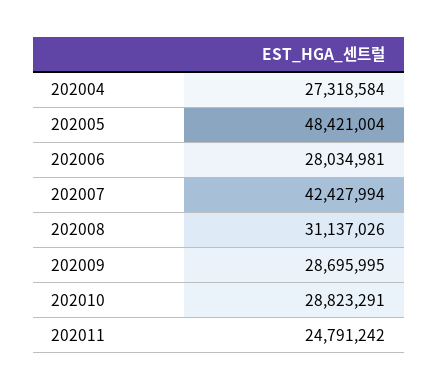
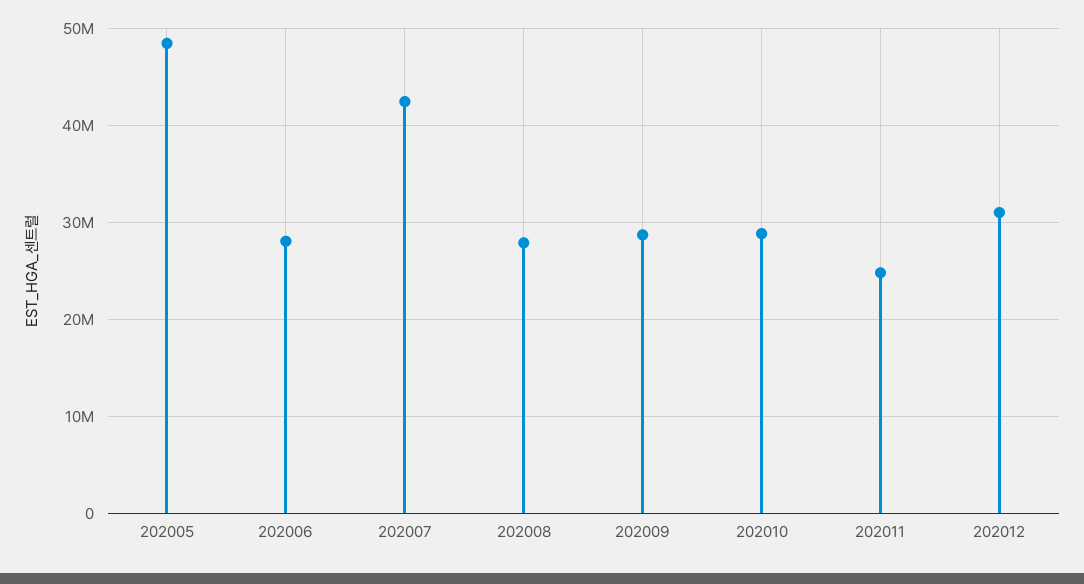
202004: 27318584 -> none
202008: 31137026 -> 28000000
202012: none -> 31000000

